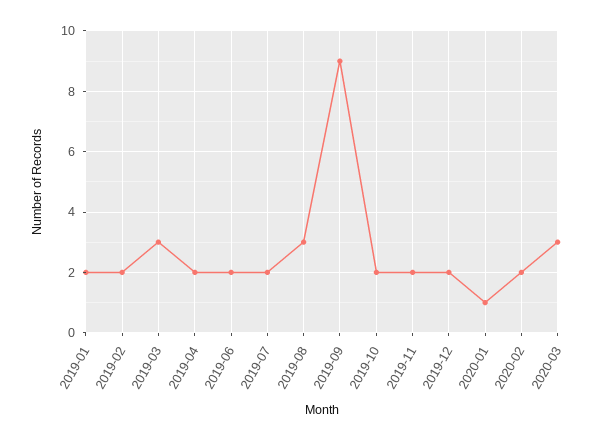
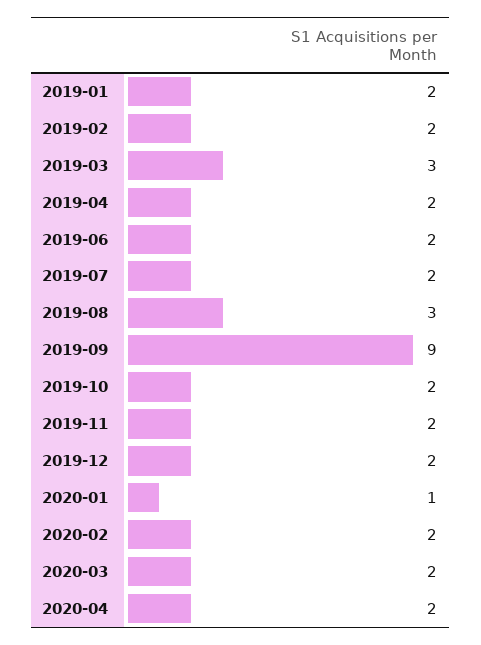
2020-03: 3 -> 2
2020-04: none -> 2

